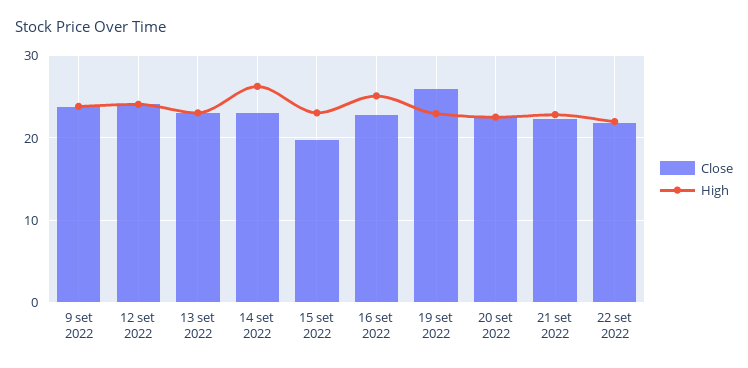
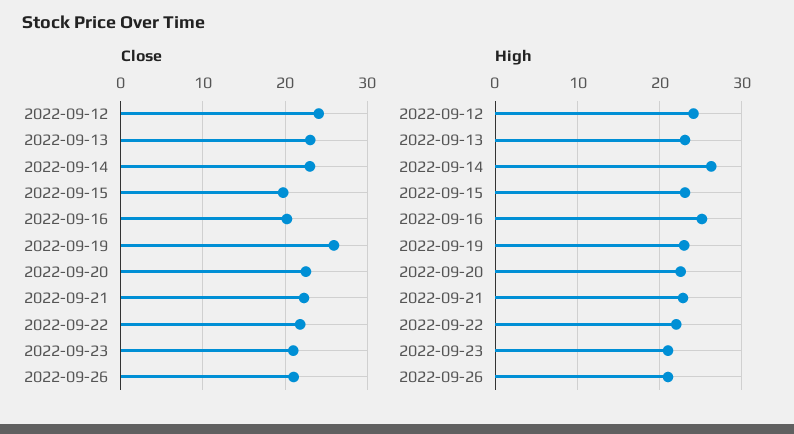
Close, 9 set 2022: 24 -> none
High, 9 set 2022: 24 -> none
Close, 16 set 2022: 23 -> 20
Close, 2022-09-23: none -> 21
Close, 2022-09-26: none -> 21
High, 2022-09-23: none -> 21
High, 2022-09-26: none -> 21

